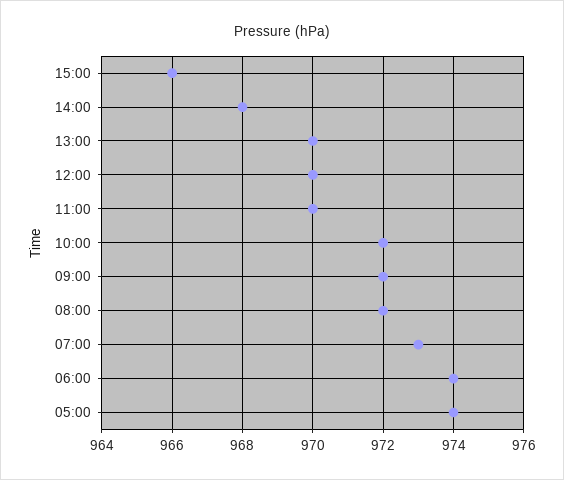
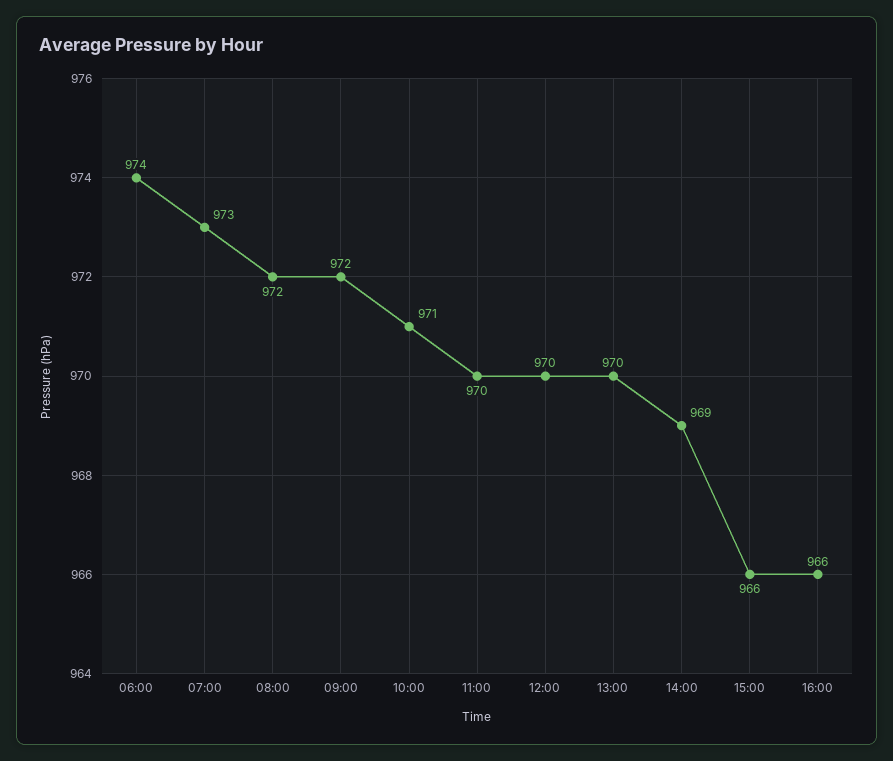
14:00: 968 -> 969
10:00: 972 -> 971
05:00: 974 -> none
16:00: none -> 966

